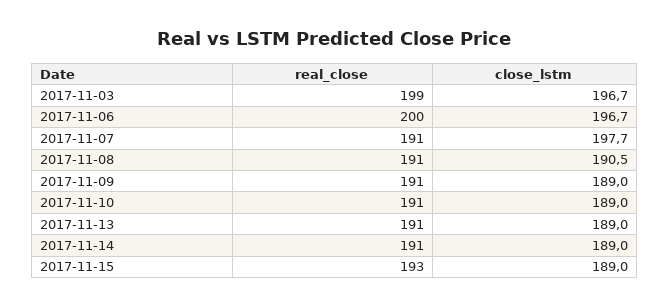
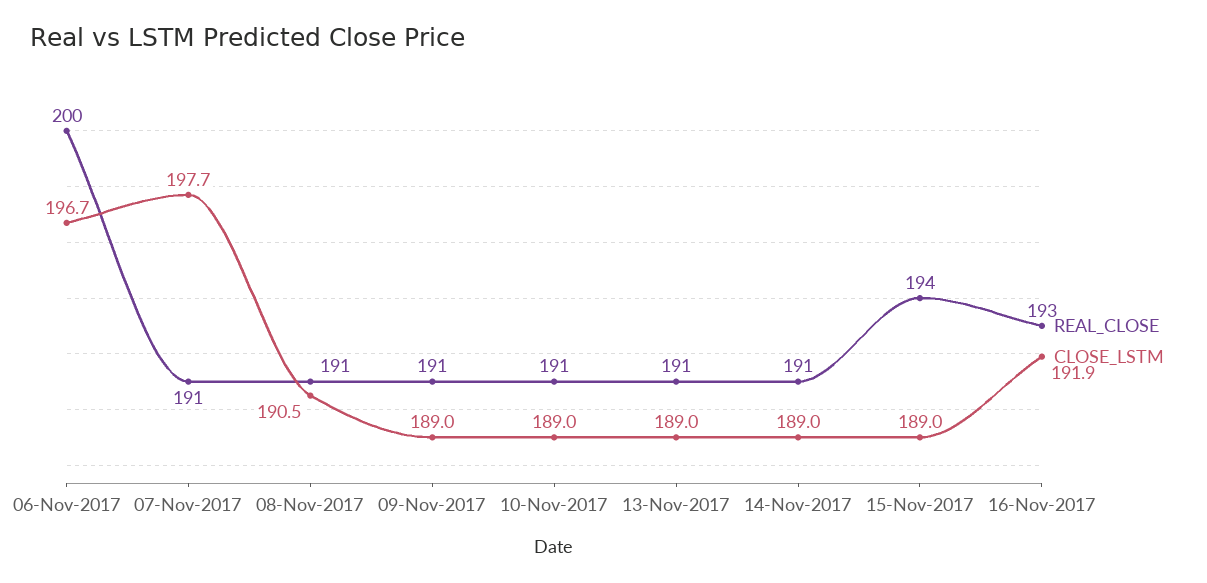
real_close, 2017-11-03: 199 -> none
close_lstm, 2017-11-03: 196.7 -> none
real_close, 2017-11-15: 193 -> 194
real_close, 16-Nov-2017: none -> 193
close_lstm, 16-Nov-2017: none -> 191.9

